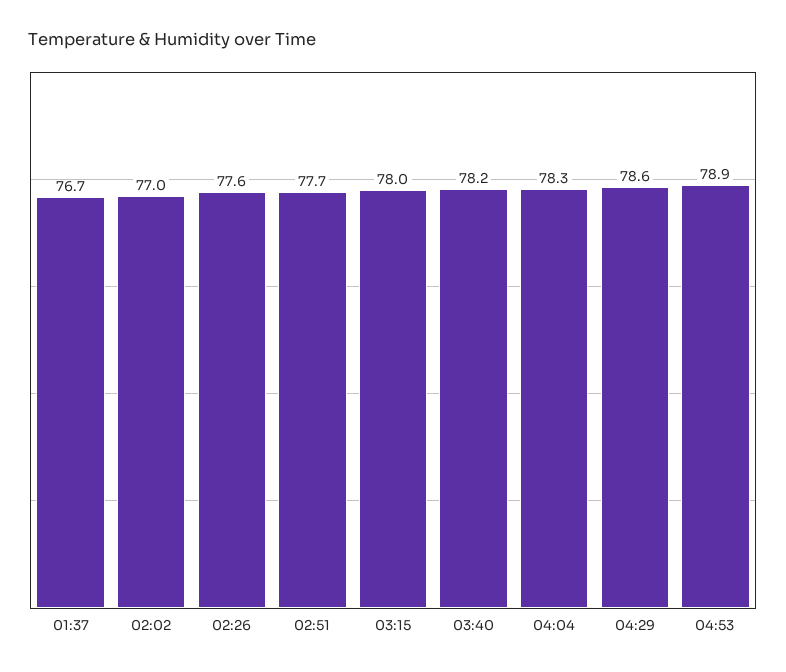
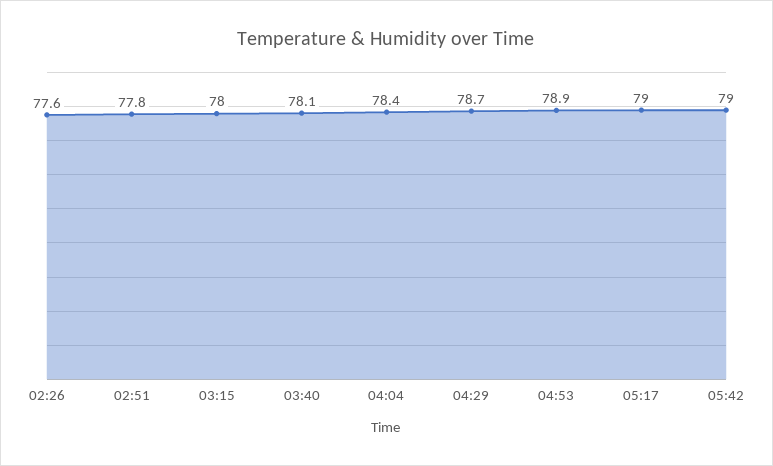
01:37: 76.7 -> none
02:02: 77 -> none
02:51: 77.7 -> 77.8
03:40: 78.2 -> 78.1
04:04: 78.3 -> 78.4
04:29: 78.6 -> 78.7
05:17: none -> 79
05:42: none -> 79

